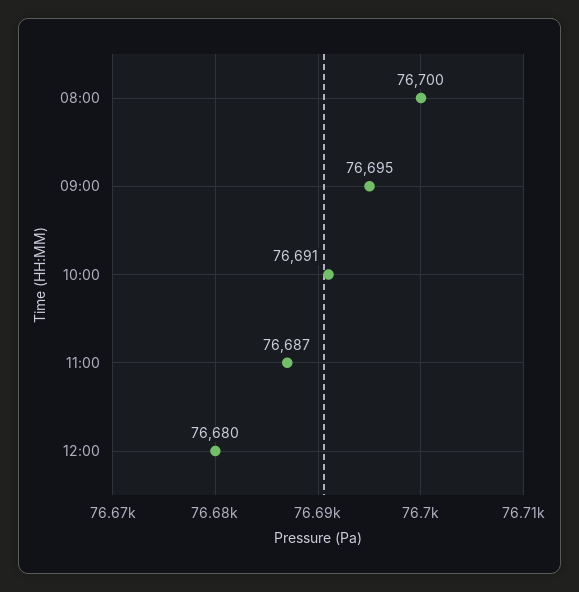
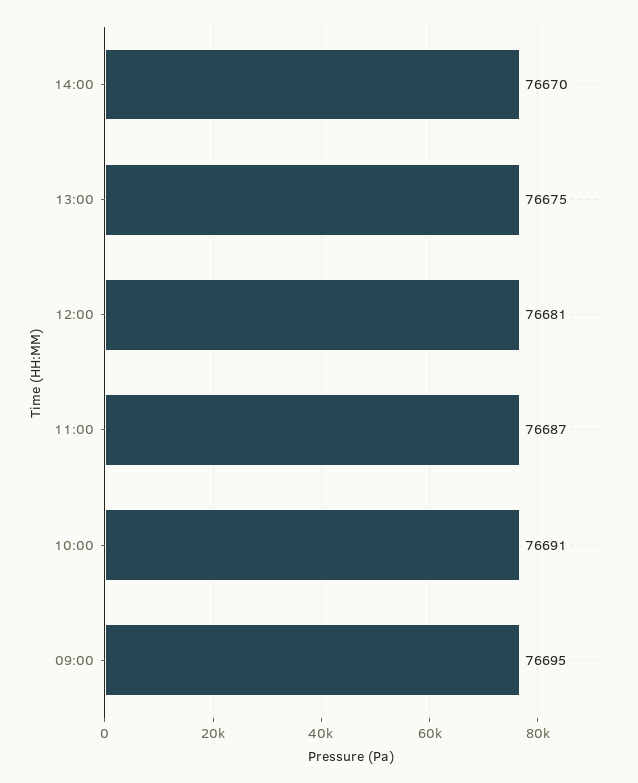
08:00: 76700 -> none
12:00: 76680 -> 76681
14:00: none -> 76670
13:00: none -> 76675

